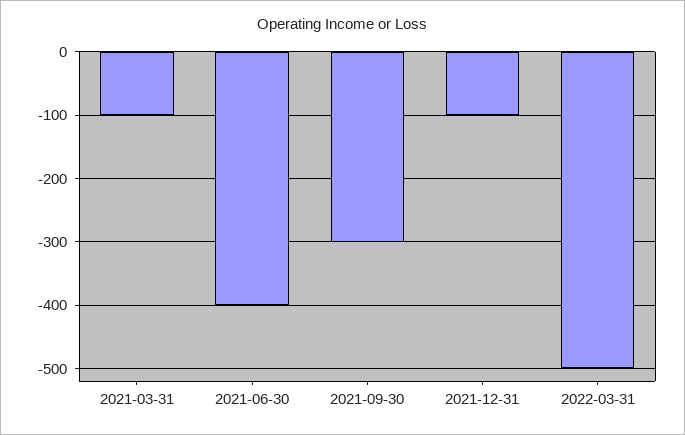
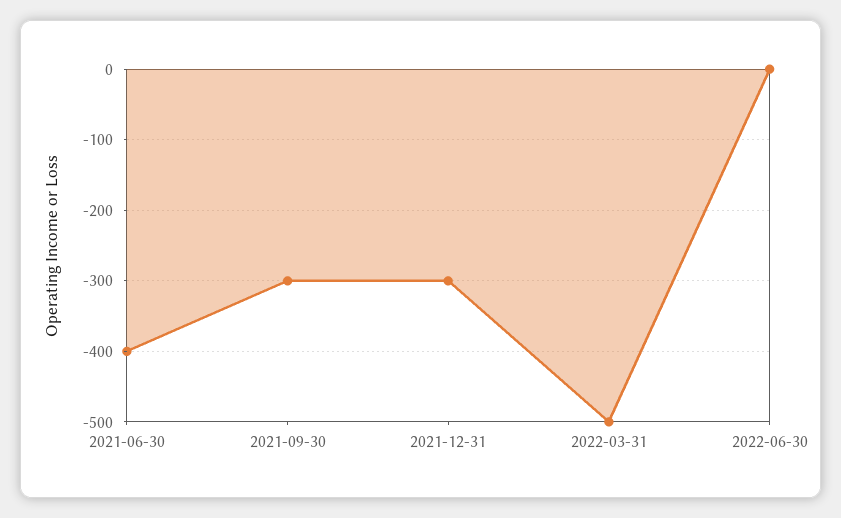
2021-03-31: -100 -> none
2021-12-31: -100 -> -300
2022-06-30: none -> 0

